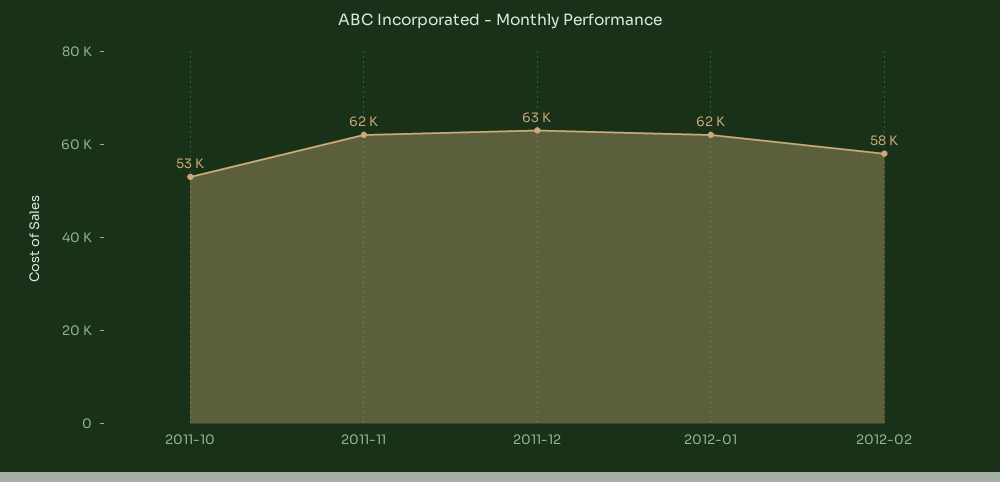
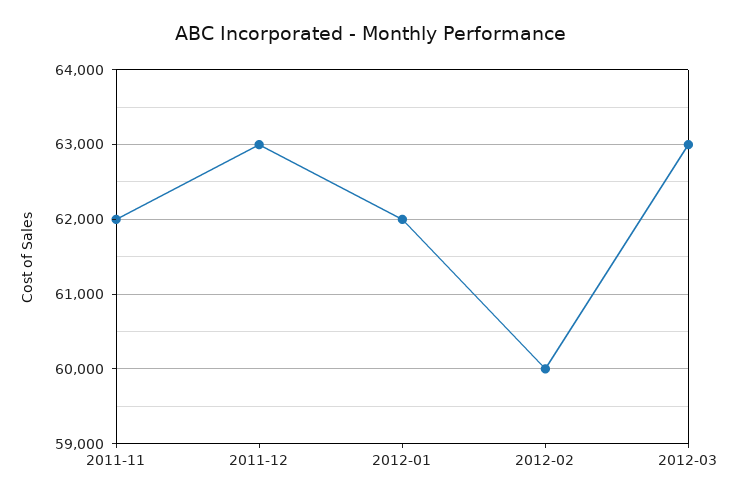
2011-10: 53000 -> none
2012-02: 58000 -> 60000
2012-03: none -> 63000

